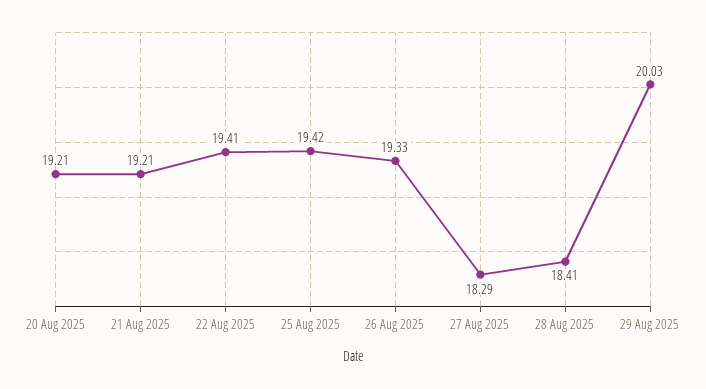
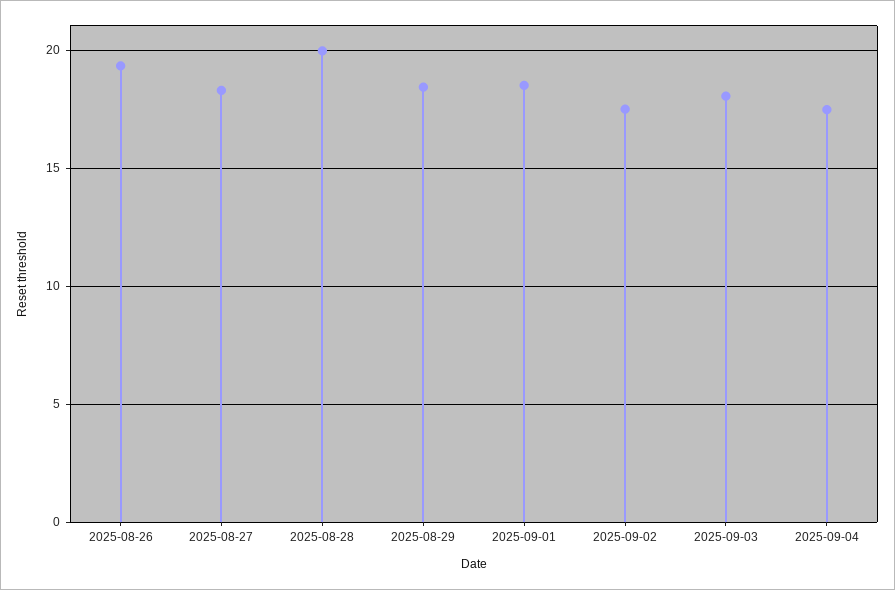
20 Aug 2025: 19.21 -> none
21 Aug 2025: 19.21 -> none
22 Aug 2025: 19.41 -> none
25 Aug 2025: 19.42 -> none
28 Aug 2025: 18.41 -> 20
29 Aug 2025: 20.03 -> 18.5
2025-09-01: none -> 18.5
2025-09-02: none -> 17.5
2025-09-03: none -> 18
2025-09-04: none -> 17.5

